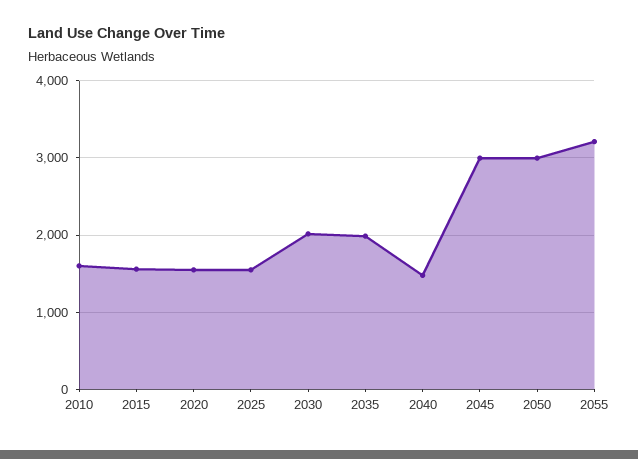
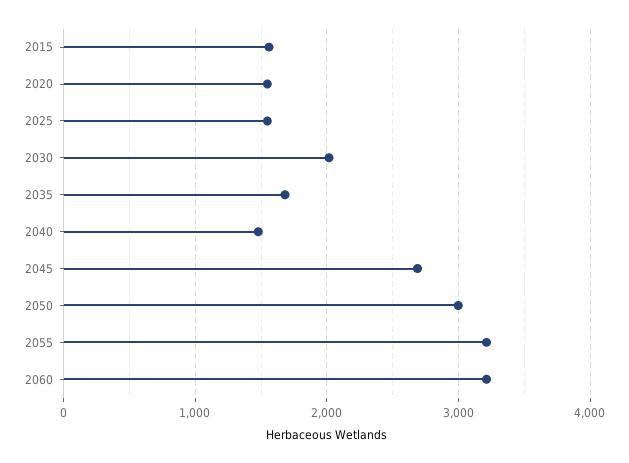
2010: 1600 -> none
2035: 2000 -> 1700
2045: 3000 -> 2700
2060: none -> 3200

